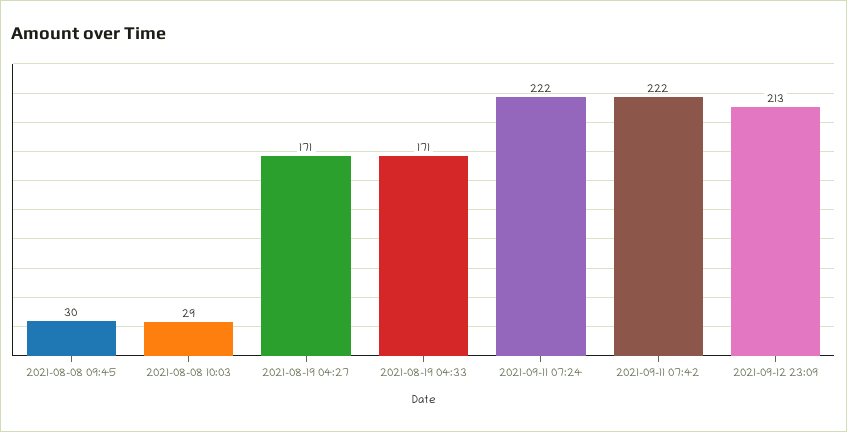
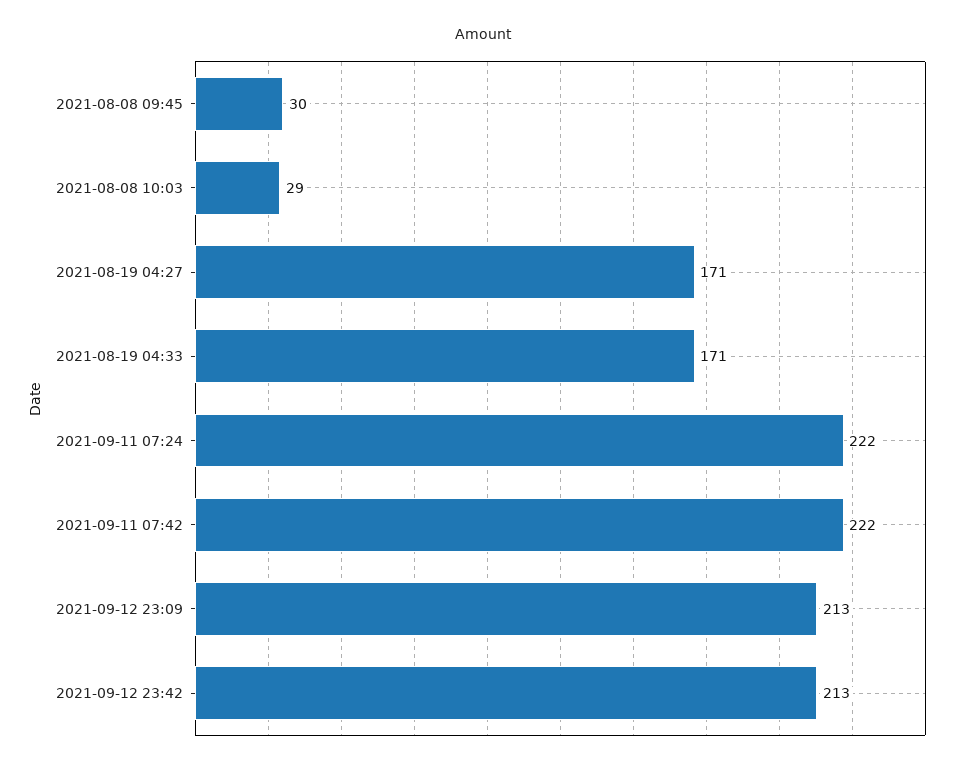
2021-09-12 23:42: none -> 213

